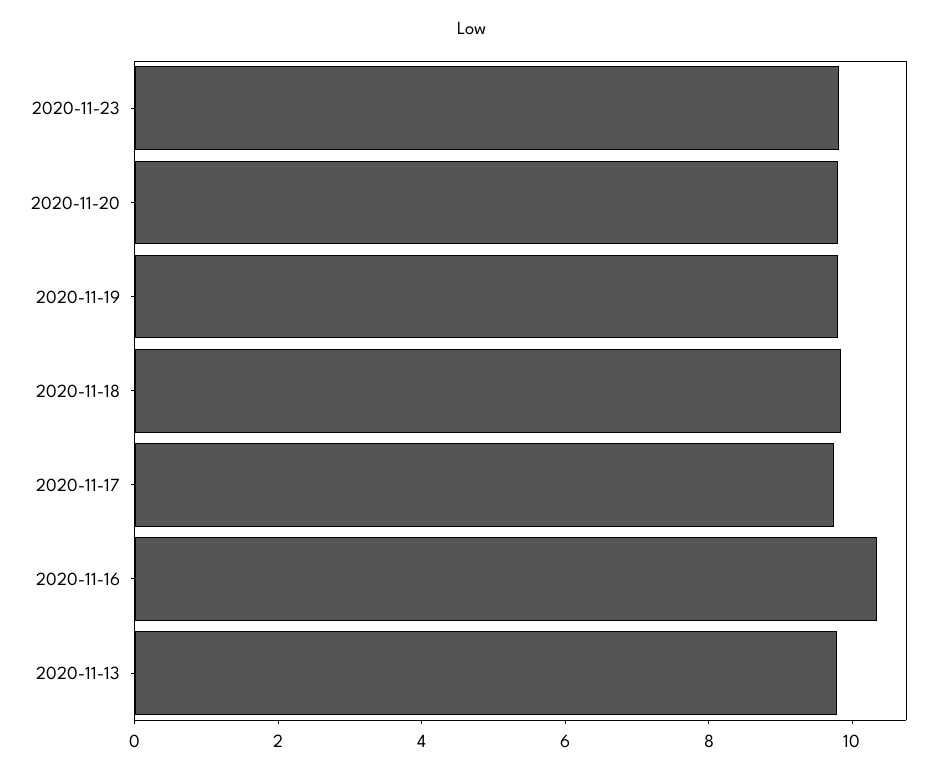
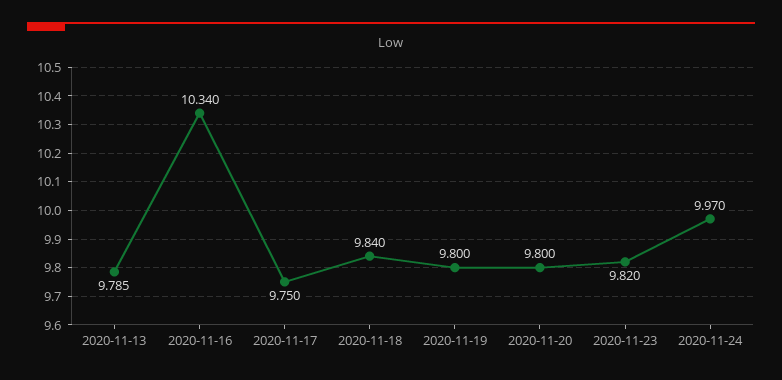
2020-11-24: none -> 9.97

